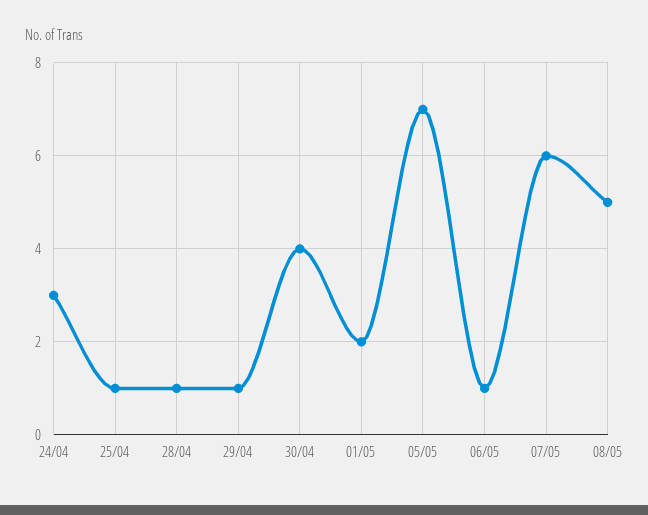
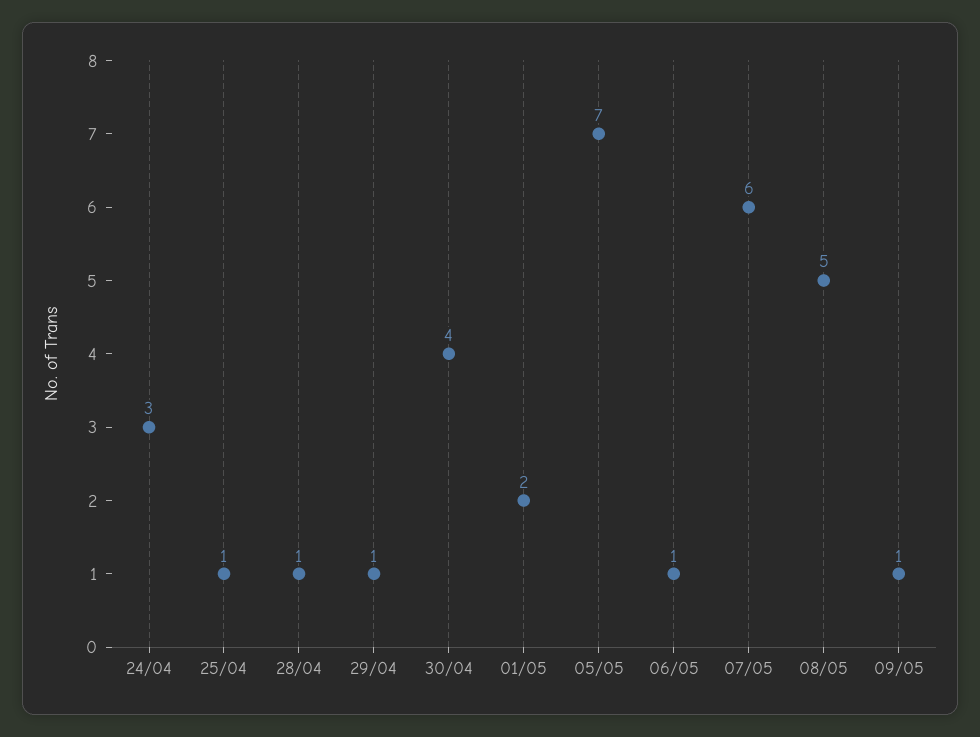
09/05: none -> 1

